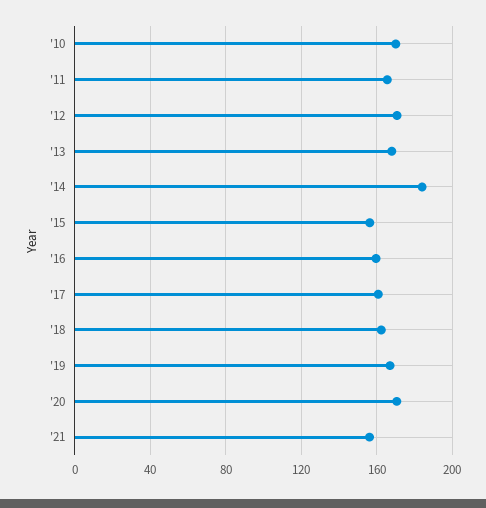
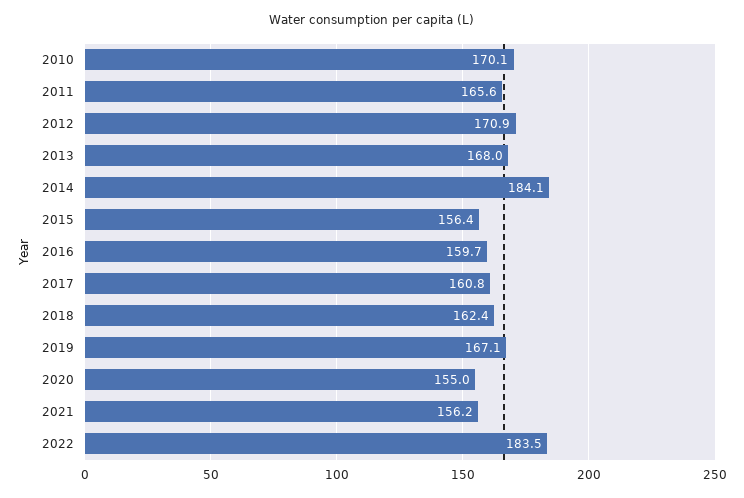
'20: 170 -> 155
2022: none -> 183.5

